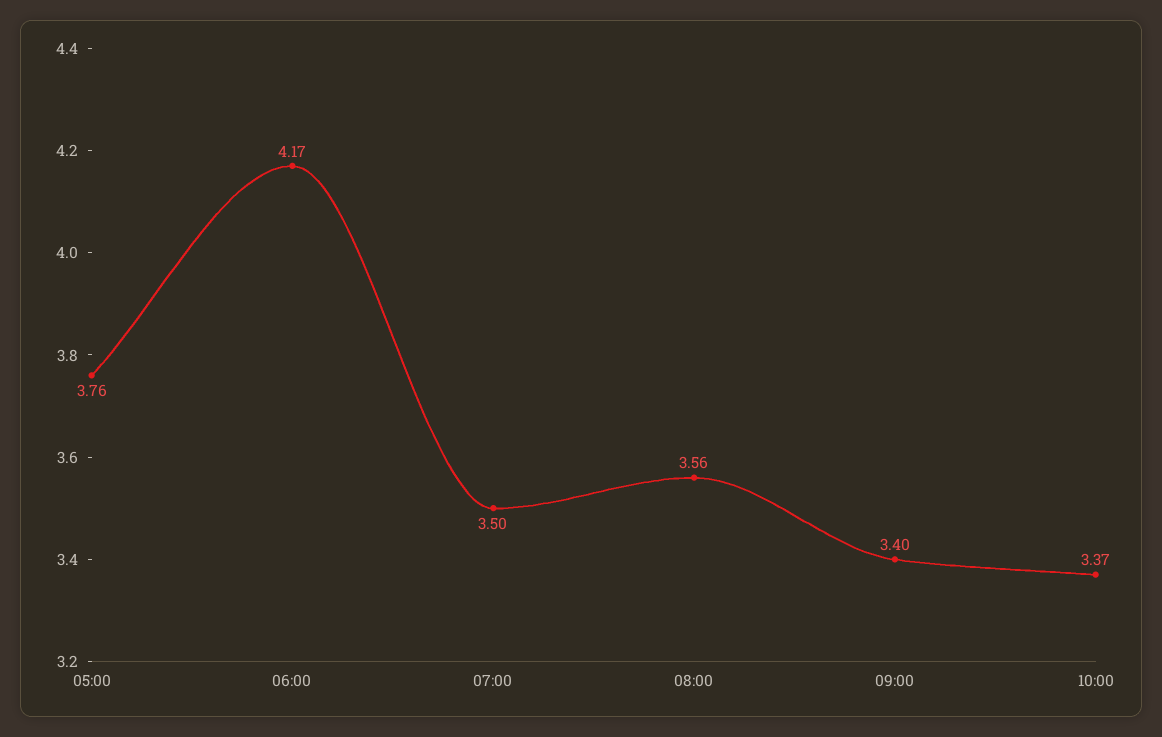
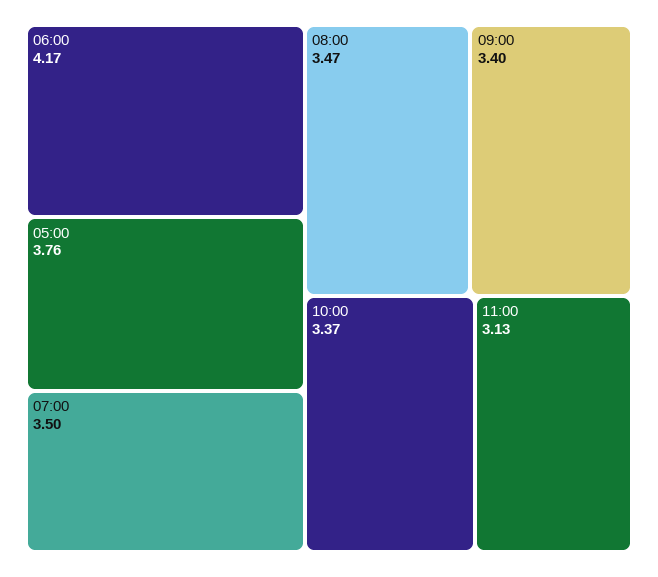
08:00: 3.56 -> 3.47
11:00: none -> 3.13

